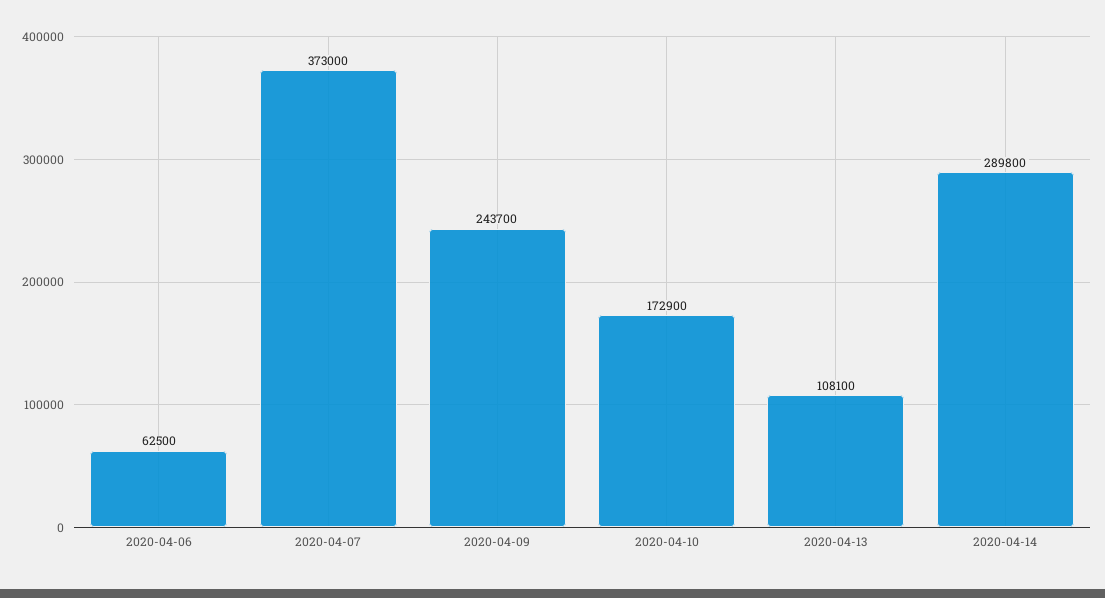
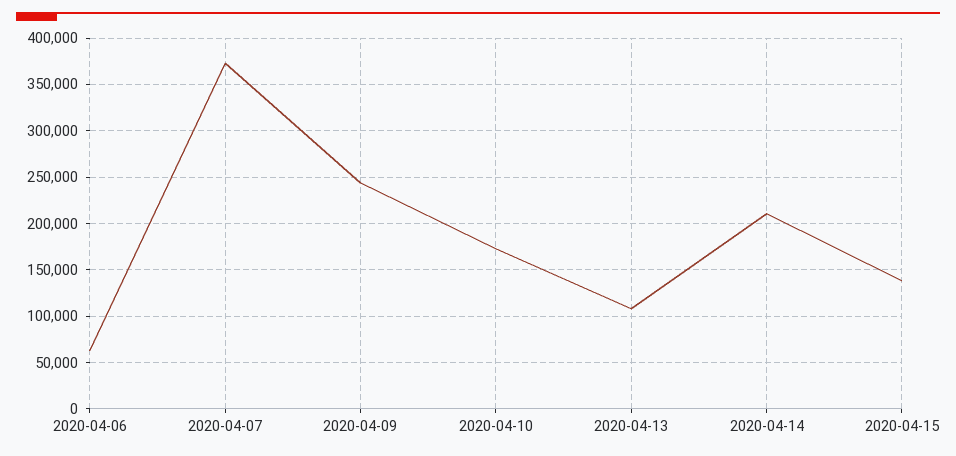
2020-04-14: 289800 -> 210000
2020-04-15: none -> 140000

